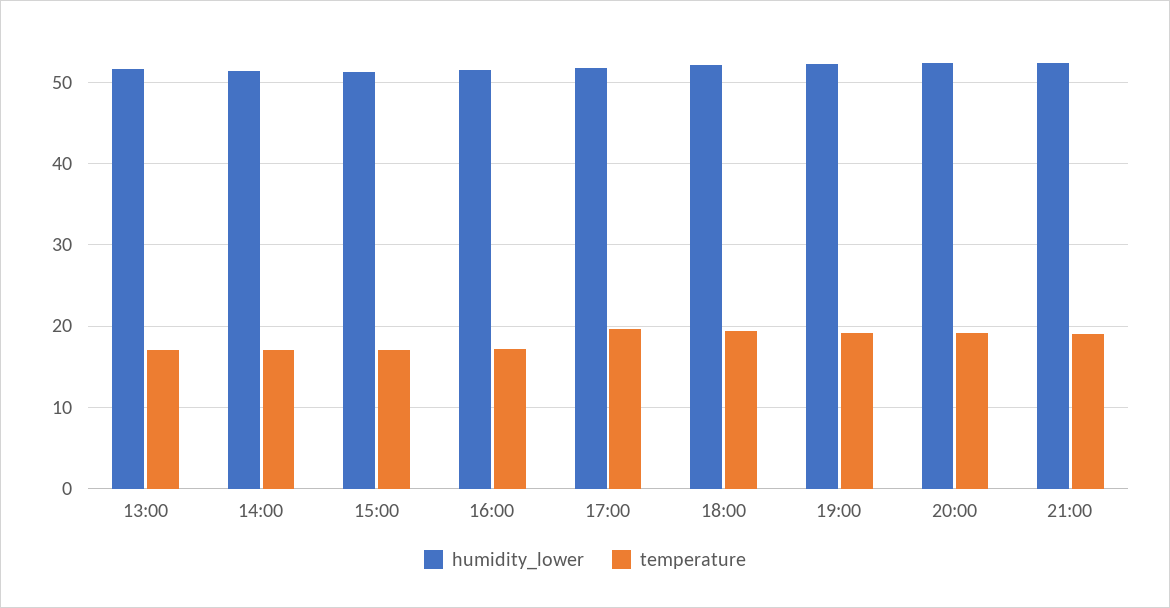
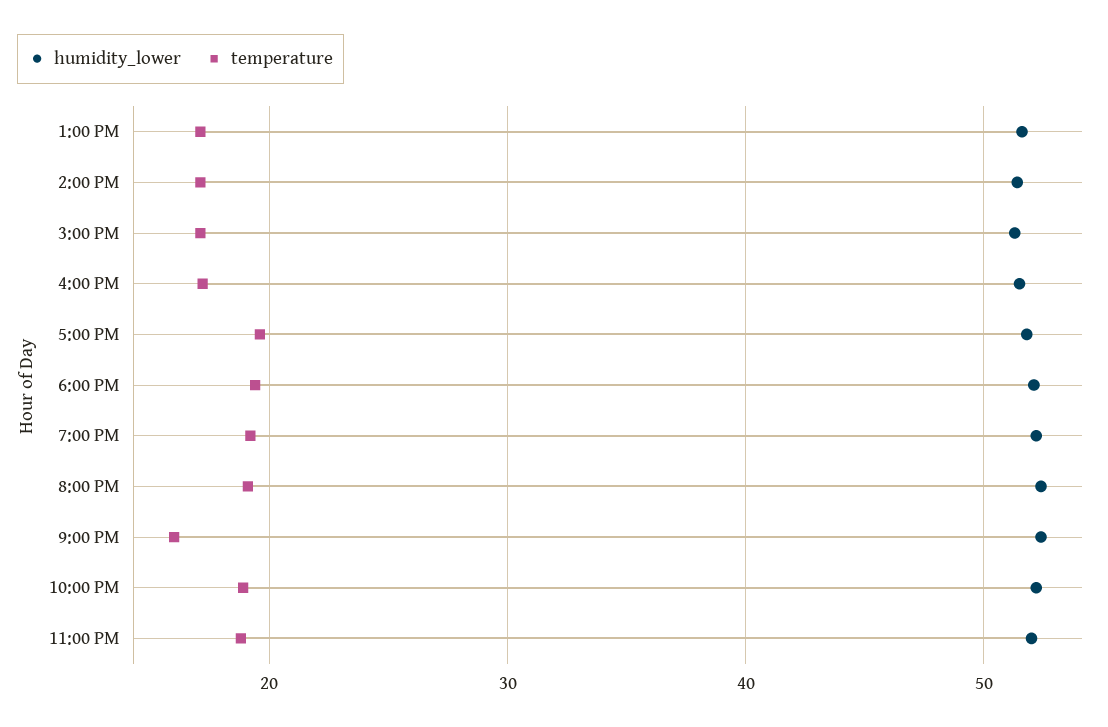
temperature, 21:00: 19 -> 16
humidity_lower, 10:00 PM: none -> 52
temperature, 10:00 PM: none -> 19
humidity_lower, 11:00 PM: none -> 52
temperature, 11:00 PM: none -> 19

